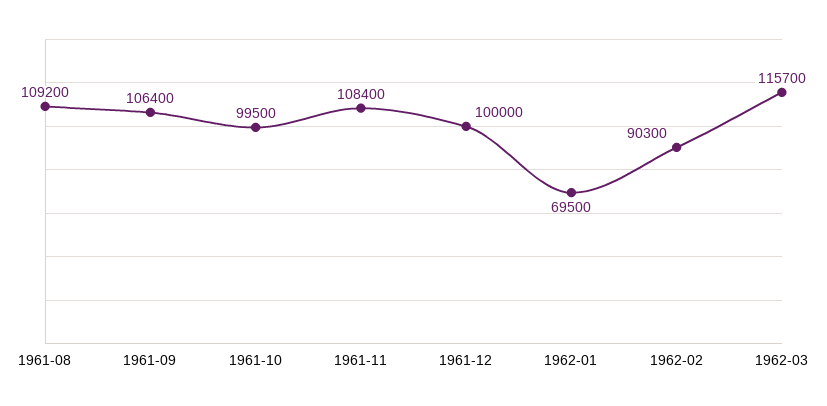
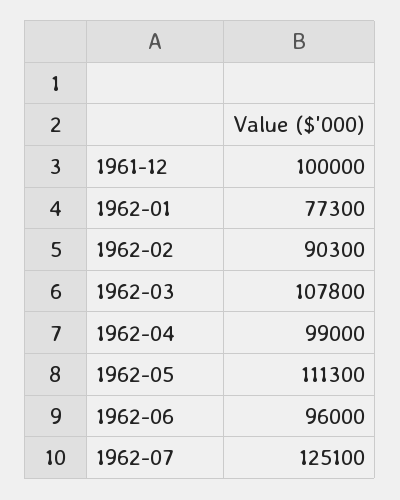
1961-08: 109200 -> none
1961-09: 106400 -> none
1961-10: 99500 -> none
1961-11: 108400 -> none
1962-01: 69500 -> 77300
1962-03: 115700 -> 107800
1962-04: none -> 99000
1962-05: none -> 111300
1962-06: none -> 96000
1962-07: none -> 125100

